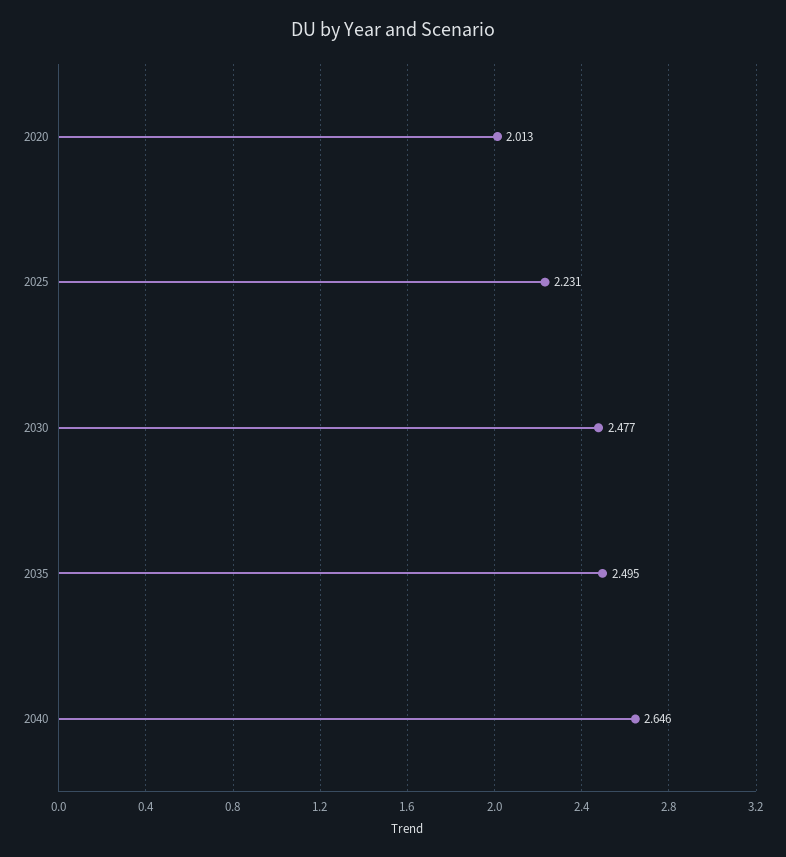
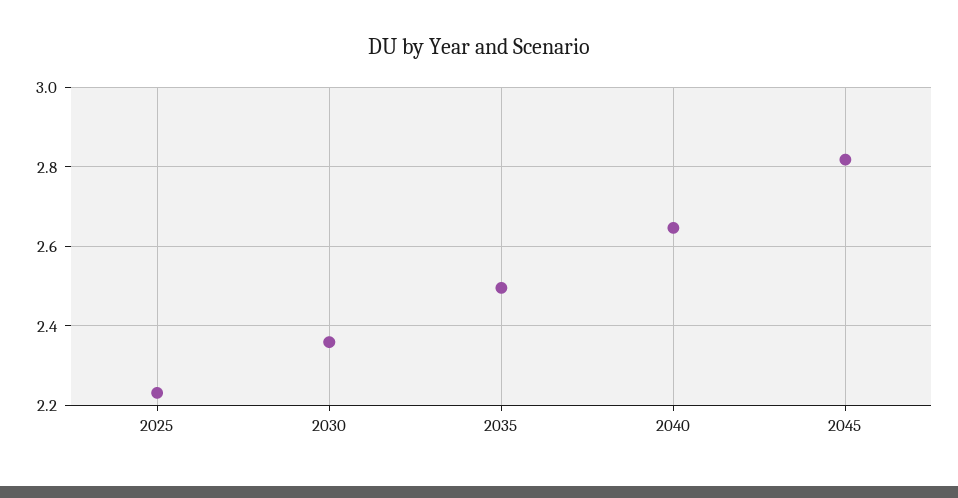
2020: 2.013 -> none
2030: 2.477 -> 2.36
2045: none -> 2.82

